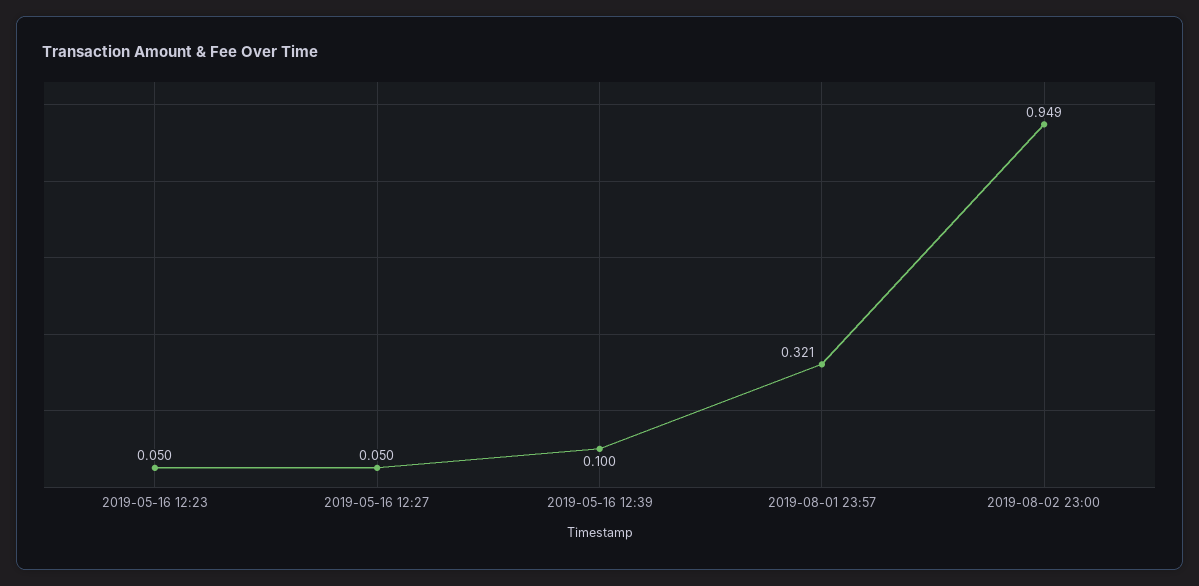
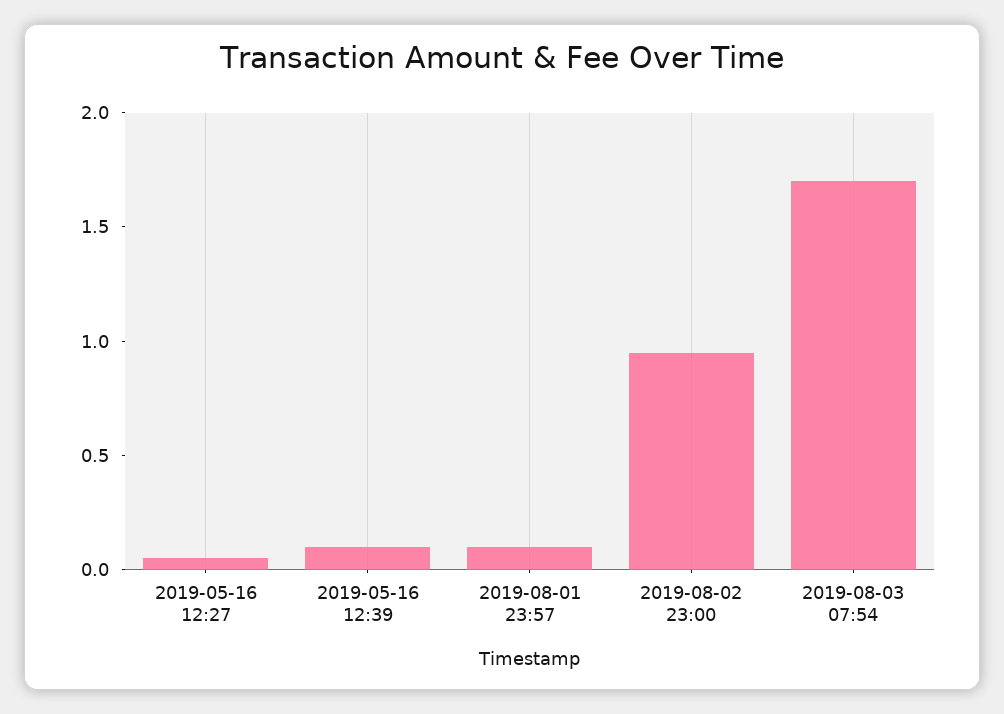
2019-05-16 12:23: 0.05 -> none
2019-08-01 23:57: 0.321 -> 0.1
2019-08-03 07:54: none -> 1.7

